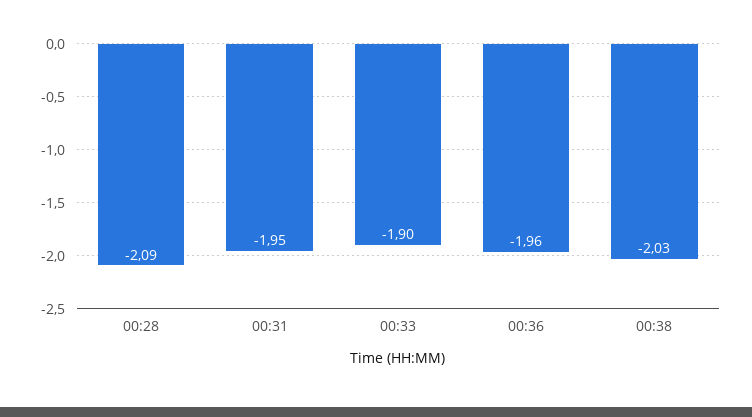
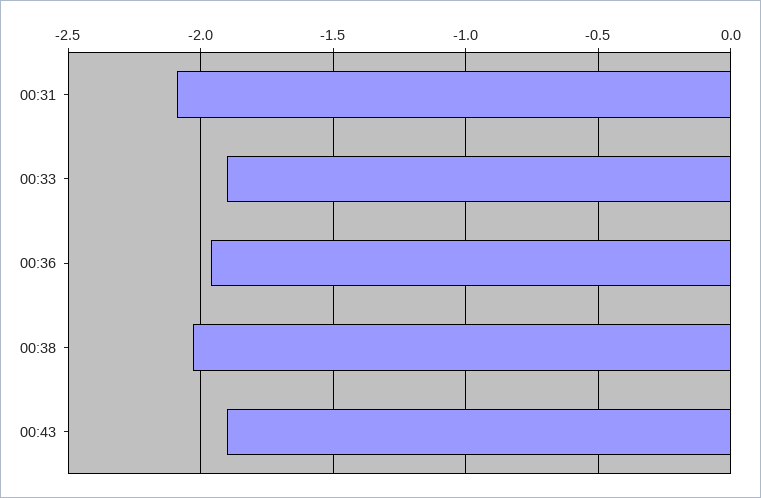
00:28: -2.09 -> none
00:31: -1.95 -> -2.1
00:43: none -> -1.9

